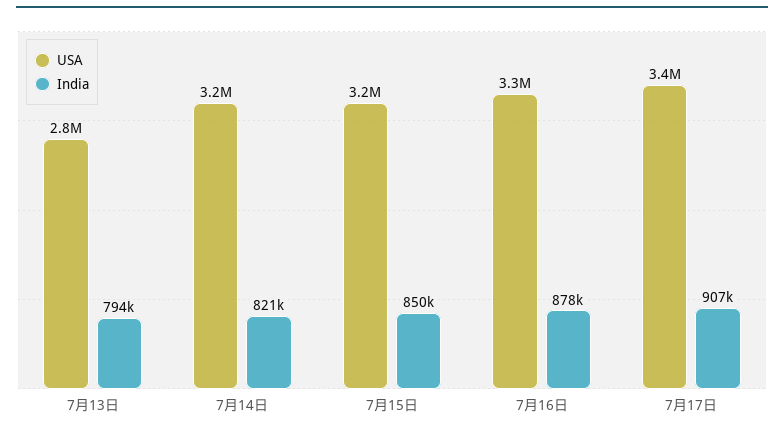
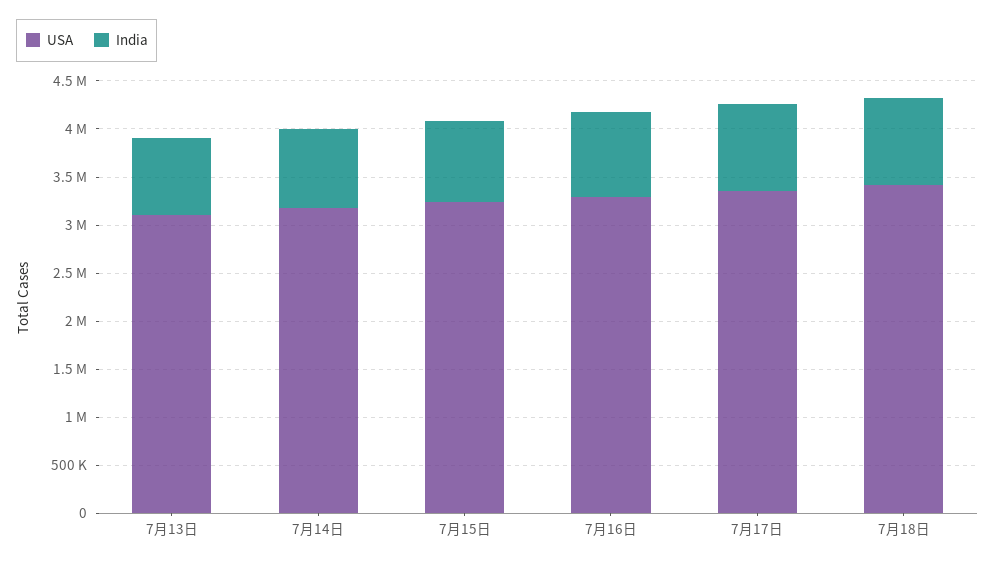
USA, 7月13日: 2800000 -> 3100000
USA, 7月18日: none -> 3400000
India, 7月18日: none -> 900000

